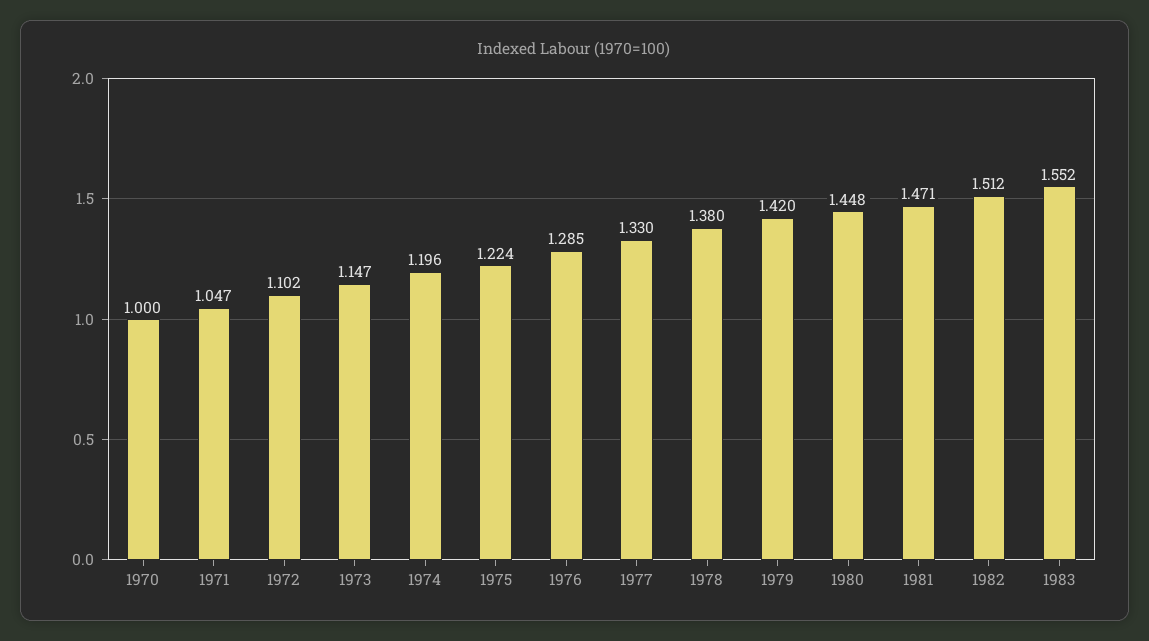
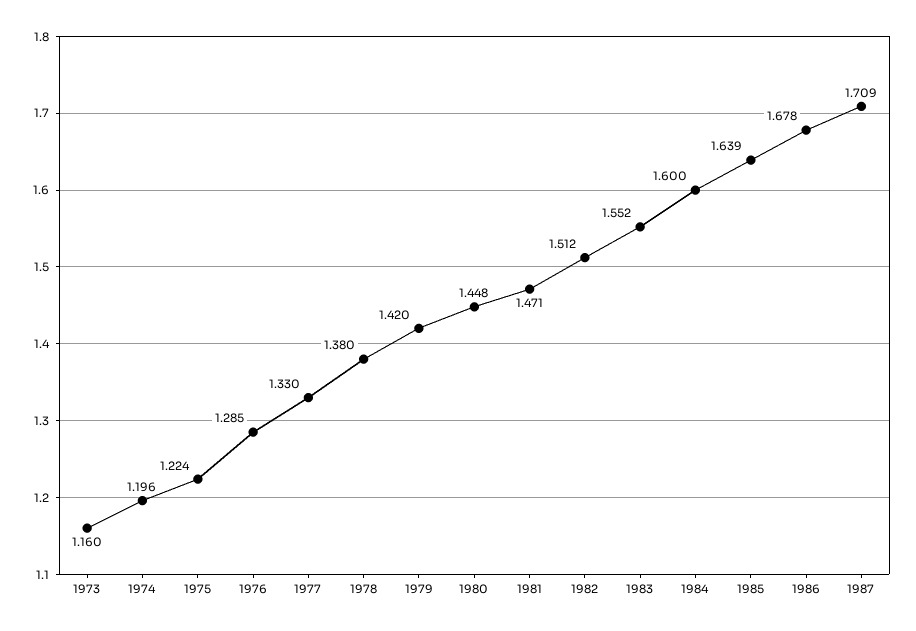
1970: 1 -> none
1971: 1.047 -> none
1972: 1.102 -> none
1973: 1.147 -> 1.16
1984: none -> 1.6
1985: none -> 1.639
1986: none -> 1.678
1987: none -> 1.709

